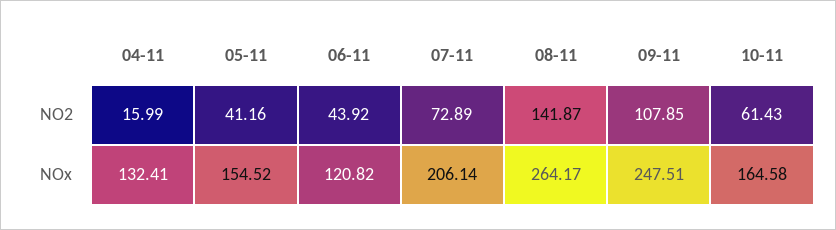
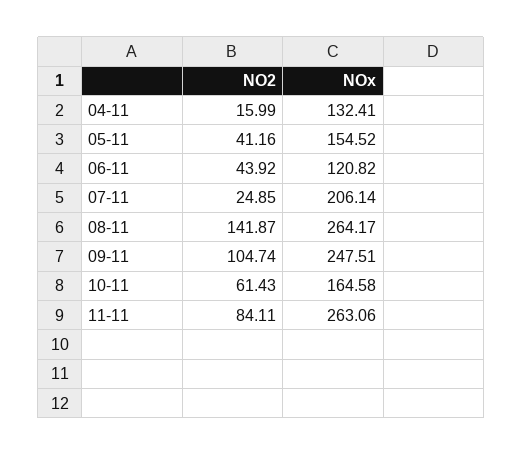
07-11, NO2: 72.89 -> 24.85
09-11, NO2: 107.85 -> 104.74
11-11, NO2: none -> 84.11
11-11, NOx: none -> 263.06

